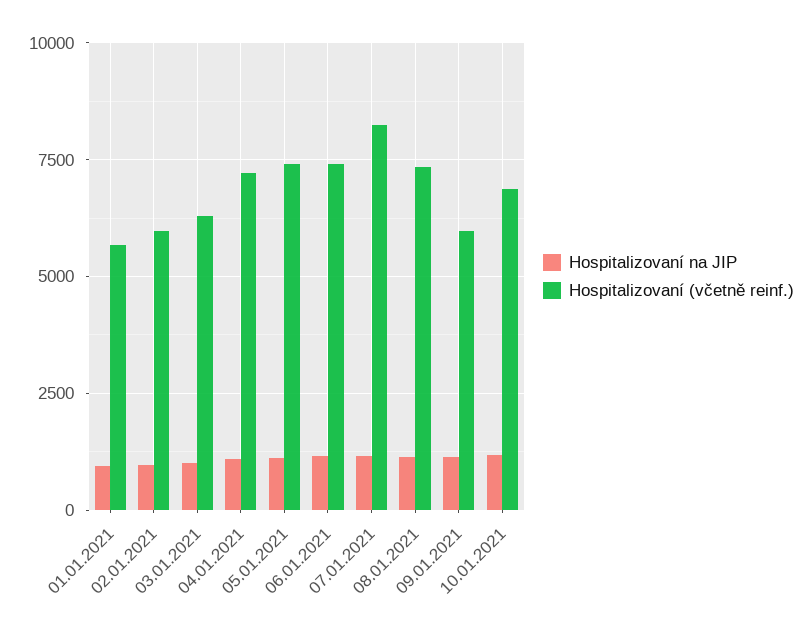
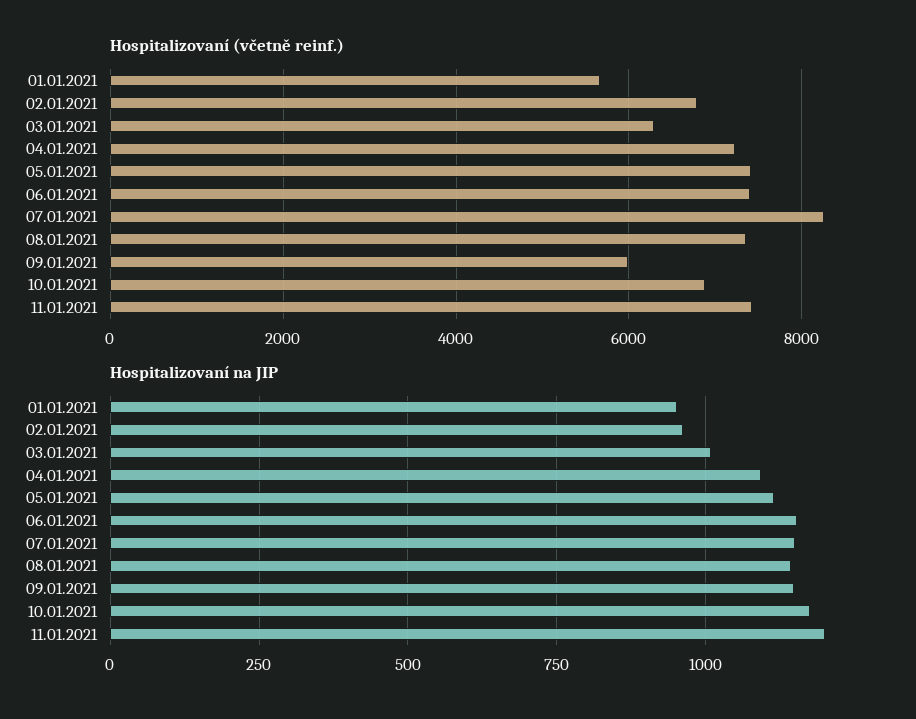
Hospitalizovaní (včetně reinf.), 02.01.2021: 6000 -> 6800
Hospitalizovaní (včetně reinf.), 11.01.2021: none -> 7400
Hospitalizovaní na JIP, 11.01.2021: none -> 1200

